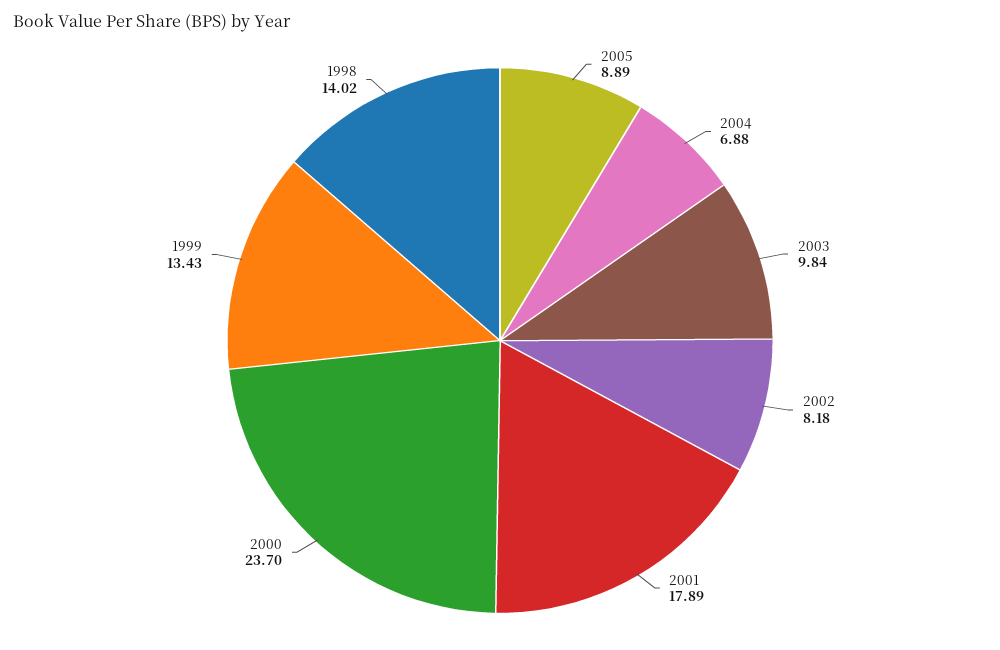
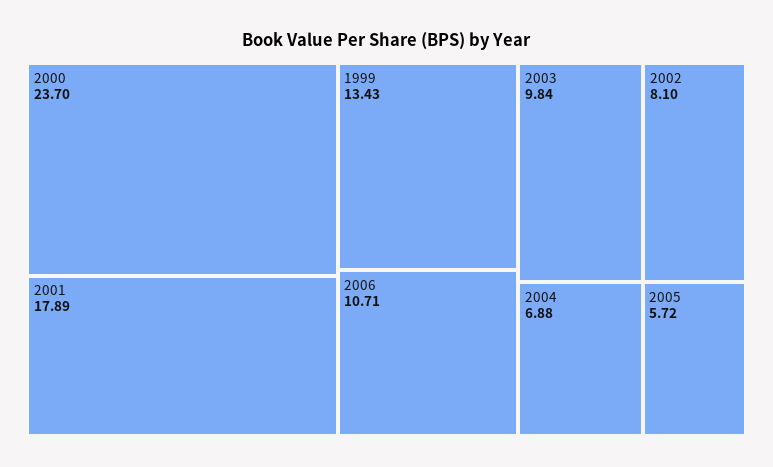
2005: 8.89 -> 5.72
2002: 8.18 -> 8.1
1998: 14.02 -> none
2006: none -> 10.71

